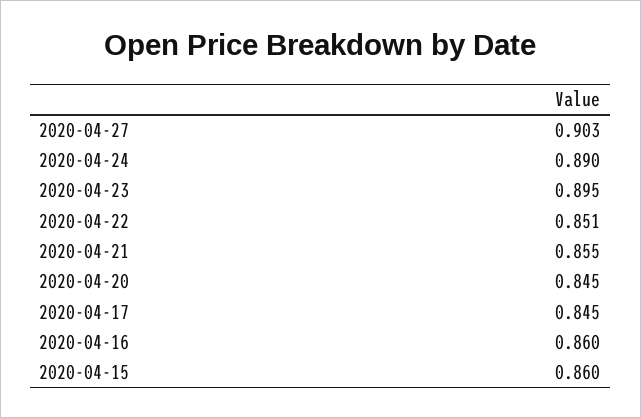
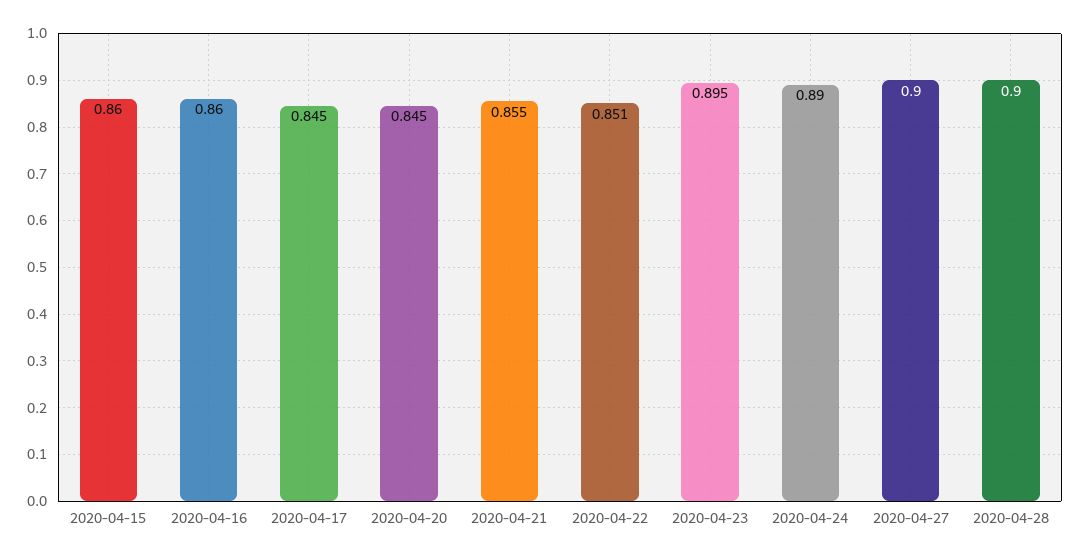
2020-04-27: 0.903 -> 0.9
2020-04-28: none -> 0.9

